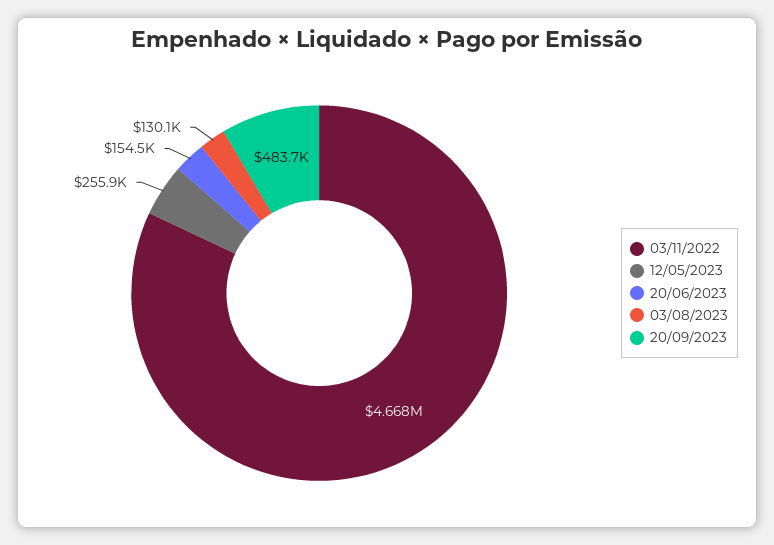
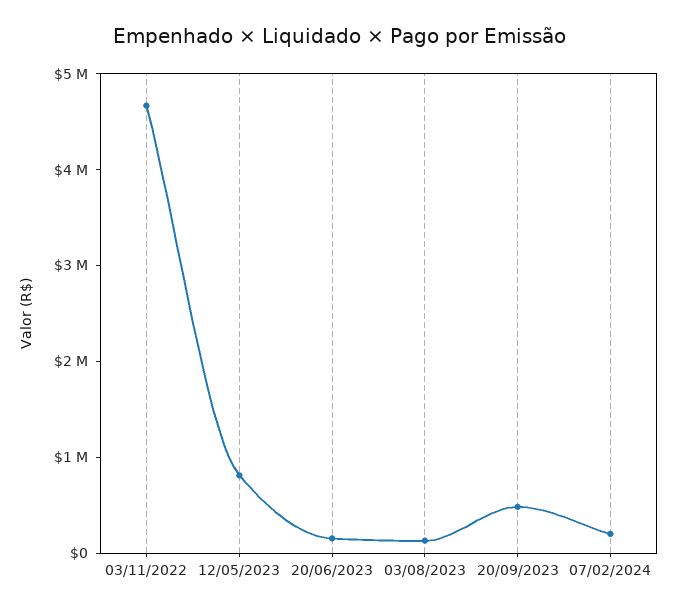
12/05/2023: 255900 -> 800000
07/02/2024: none -> 200000

